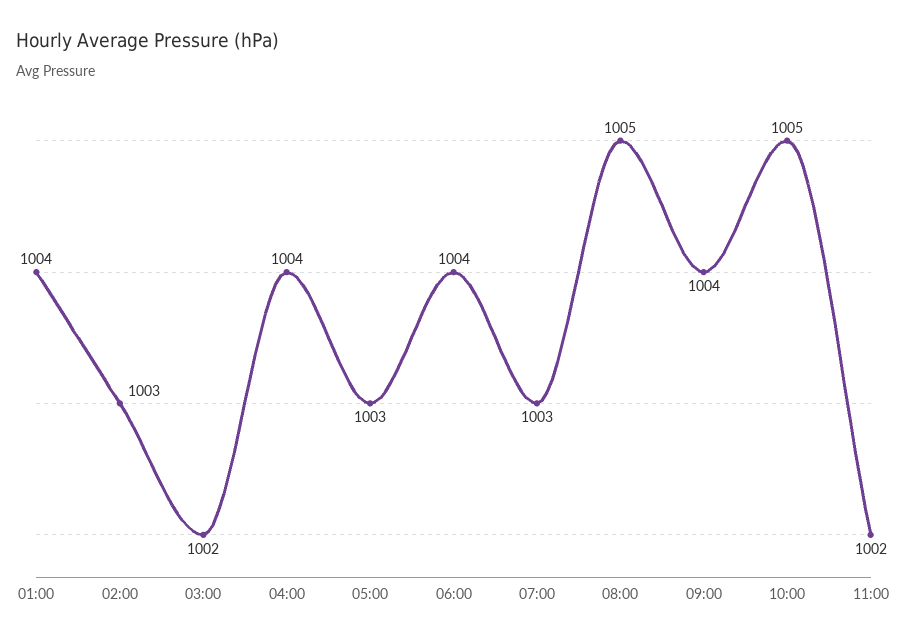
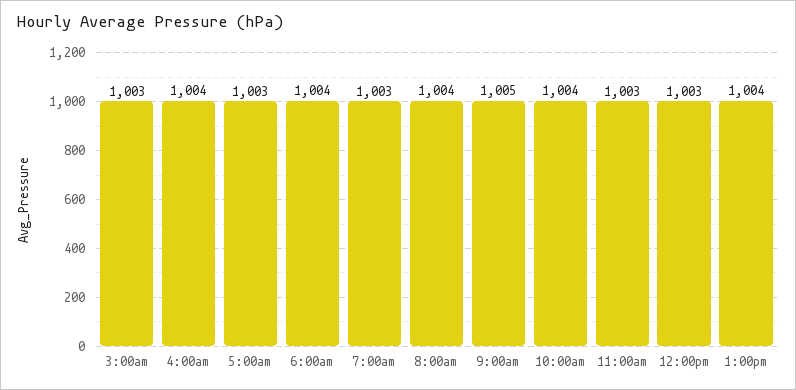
01:00: 1004 -> none
02:00: 1003 -> none
03:00: 1002 -> 1003
08:00: 1005 -> 1004
09:00: 1004 -> 1005
10:00: 1005 -> 1004
11:00: 1002 -> 1003
12:00pm: none -> 1003
1:00pm: none -> 1004

